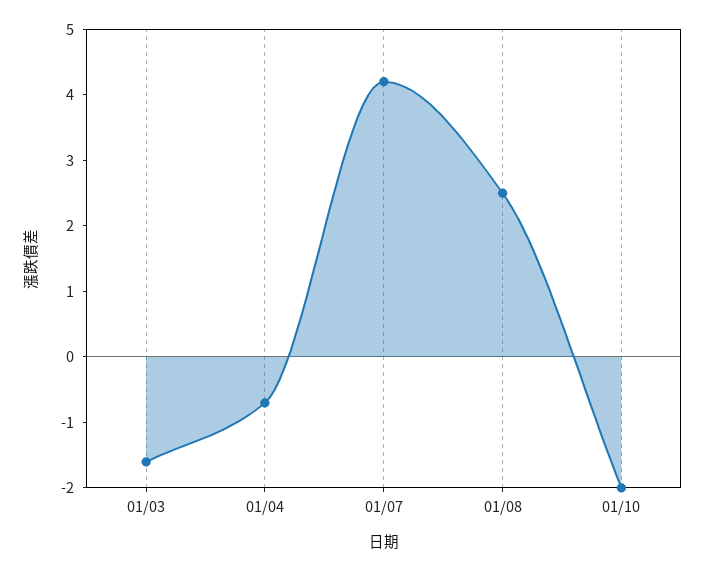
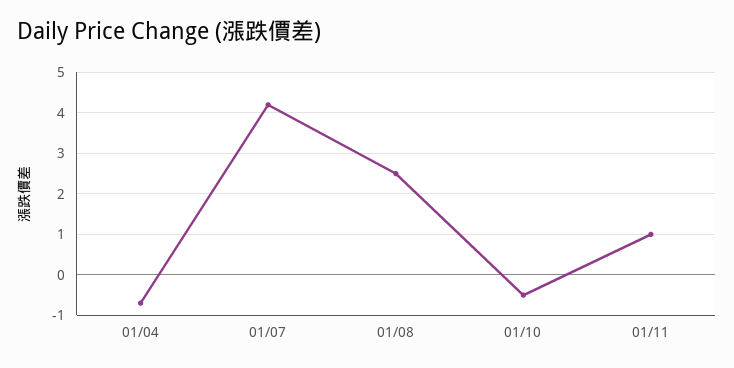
01/03: -1.5 -> none
01/10: -2 -> -0.5
01/11: none -> 1

